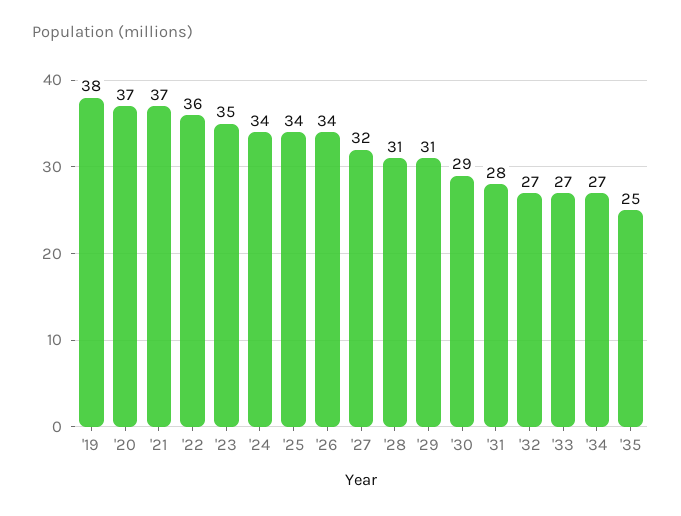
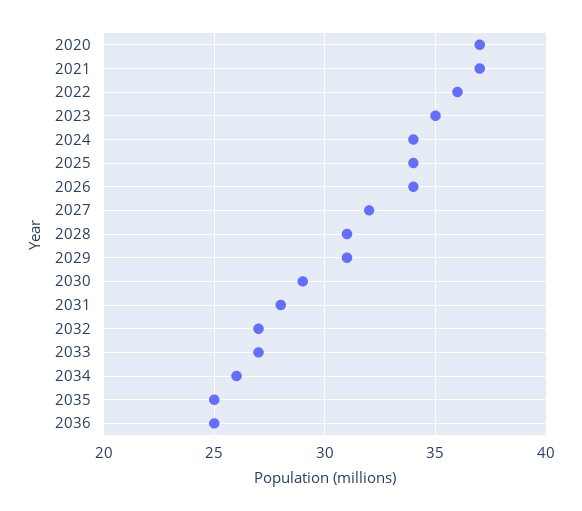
'19: 38 -> none
'34: 27 -> 26
2036: none -> 25

